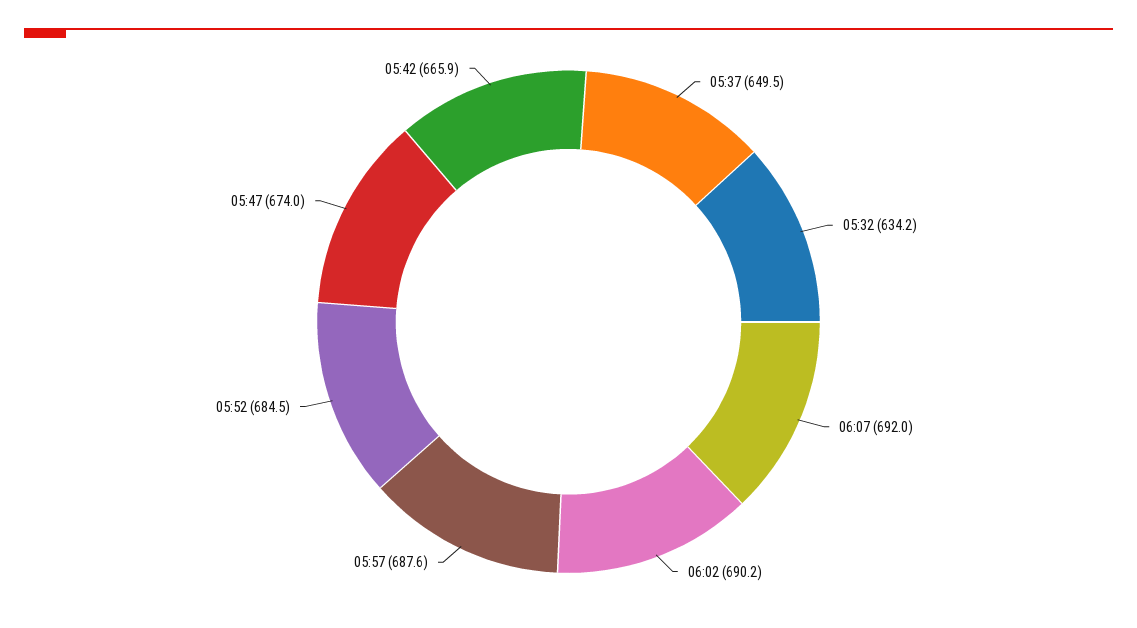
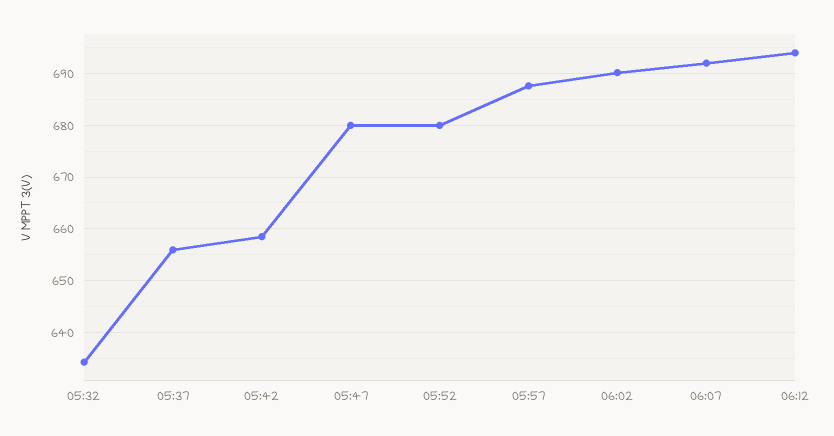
05:37: 649.5 -> 656
05:52: 684.5 -> 680
05:47: 674 -> 680
05:42: 665.9 -> 658
06:12: none -> 694

